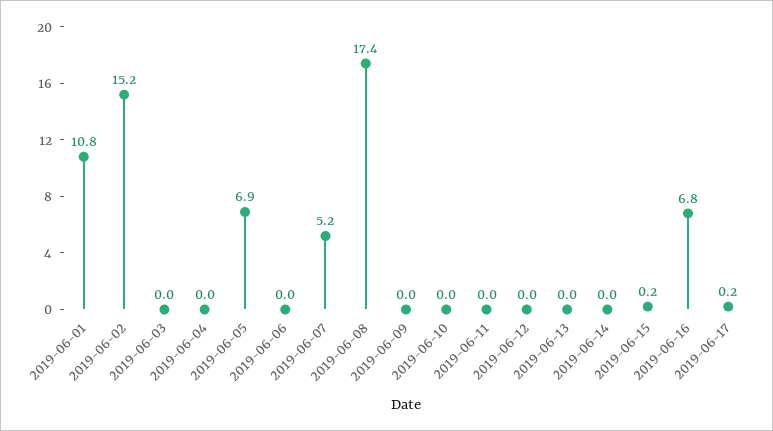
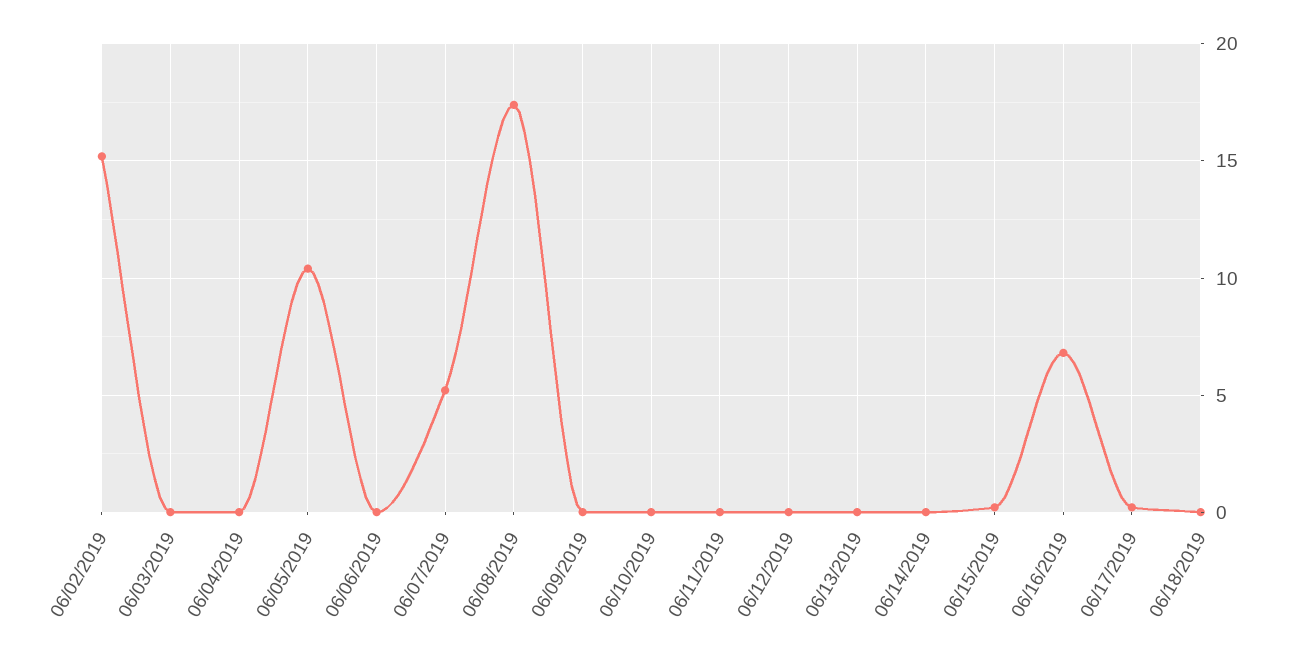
2019-06-01: 10.8 -> none
2019-06-05: 6.9 -> 10.5
06/18/2019: none -> 0

